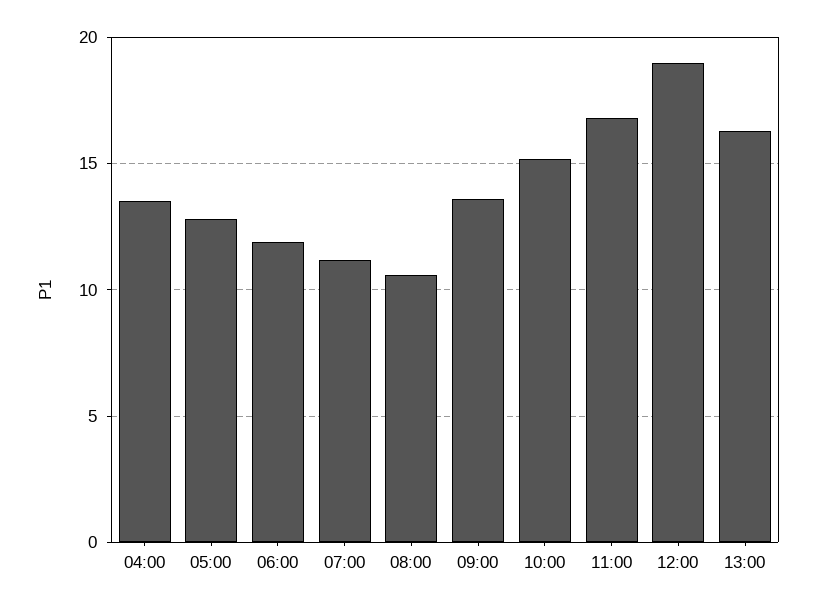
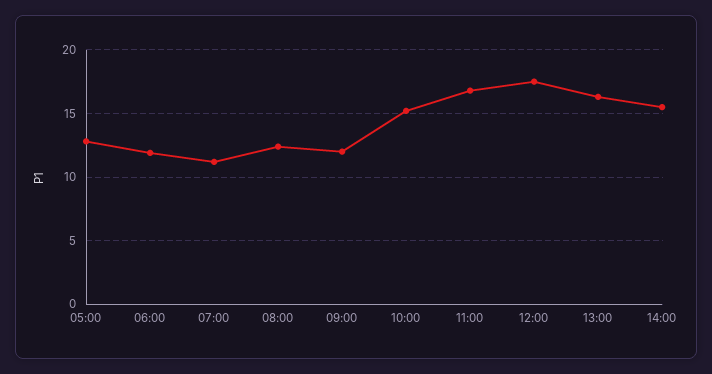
04:00: 13.5 -> none
08:00: 10.5 -> 12.5
09:00: 13.5 -> 12
12:00: 19 -> 17.5
14:00: none -> 15.5

